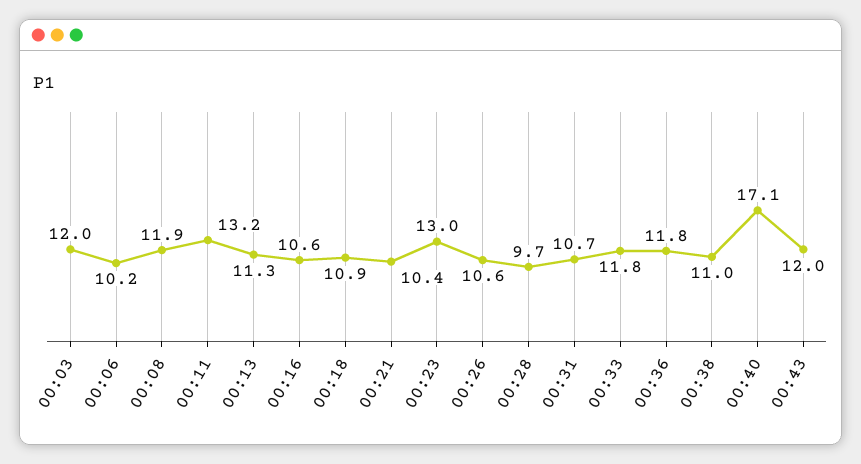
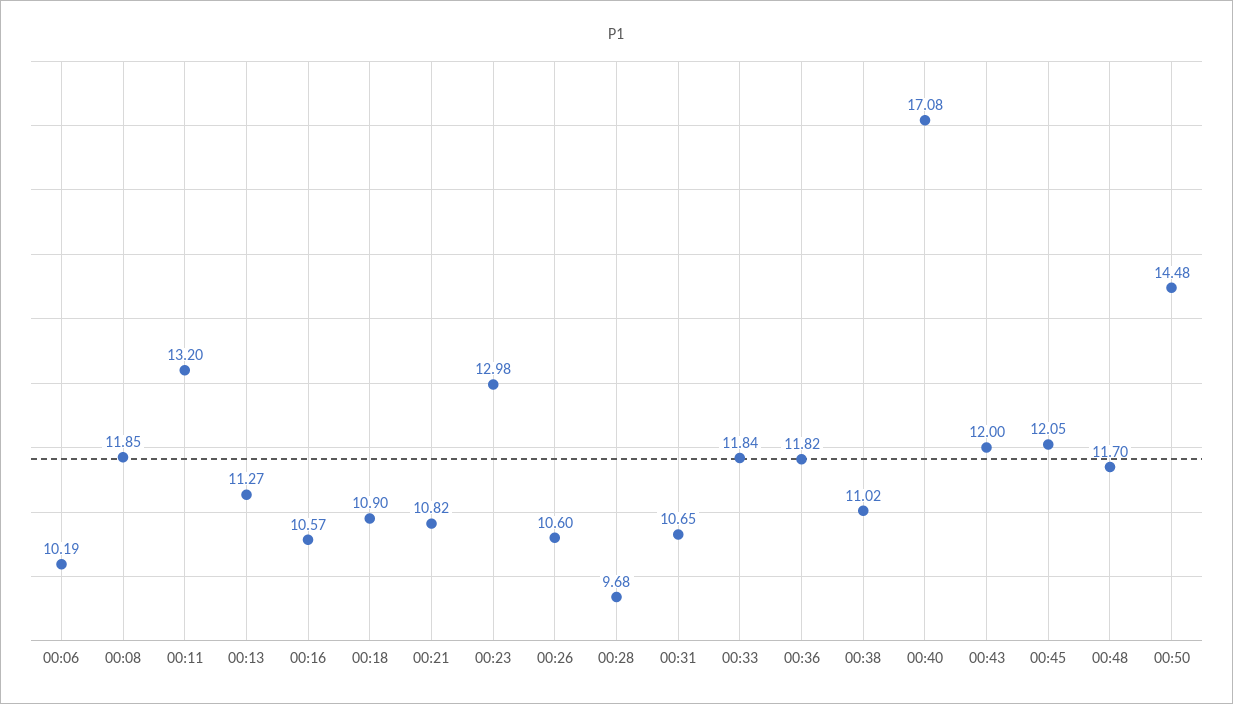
00:03: 12 -> none
00:21: 10.4 -> 10.82
00:45: none -> 12.05
00:48: none -> 11.7
00:50: none -> 14.48

